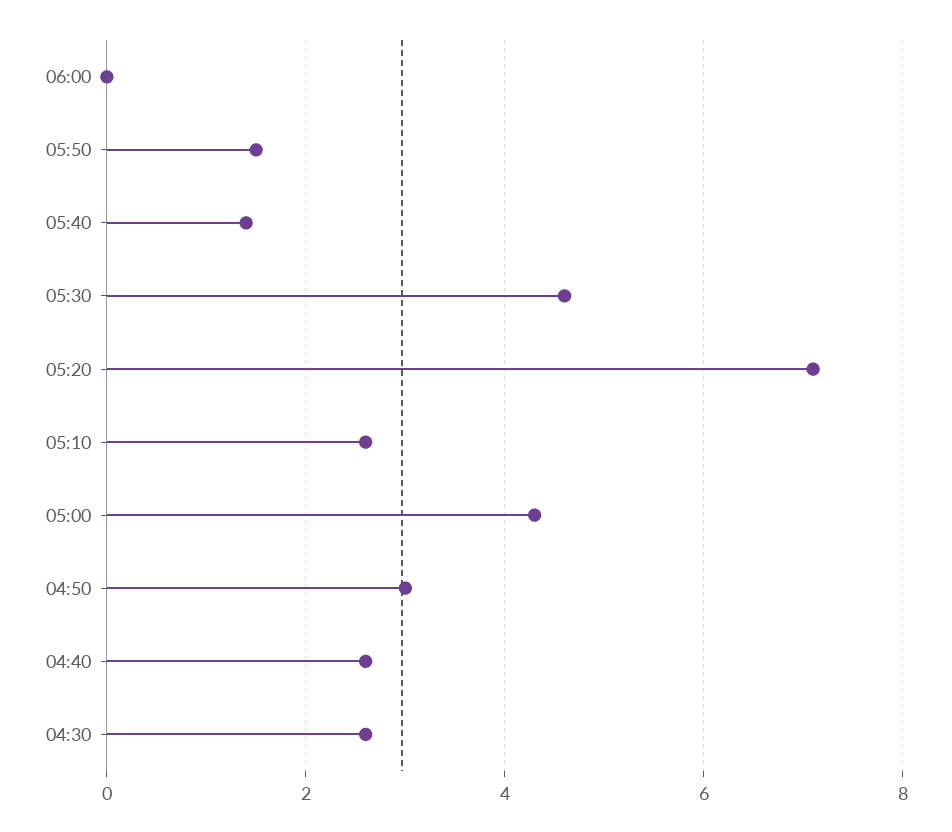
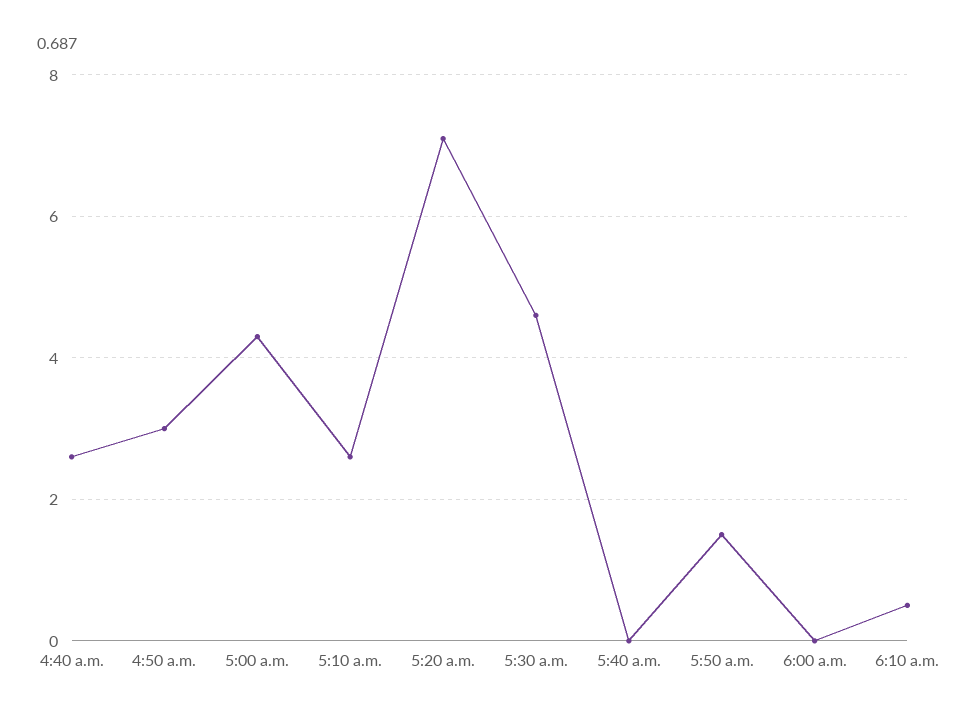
05:40: 1.5 -> 0
04:30: 2.5 -> none
6:10 a.m.: none -> 0.5

